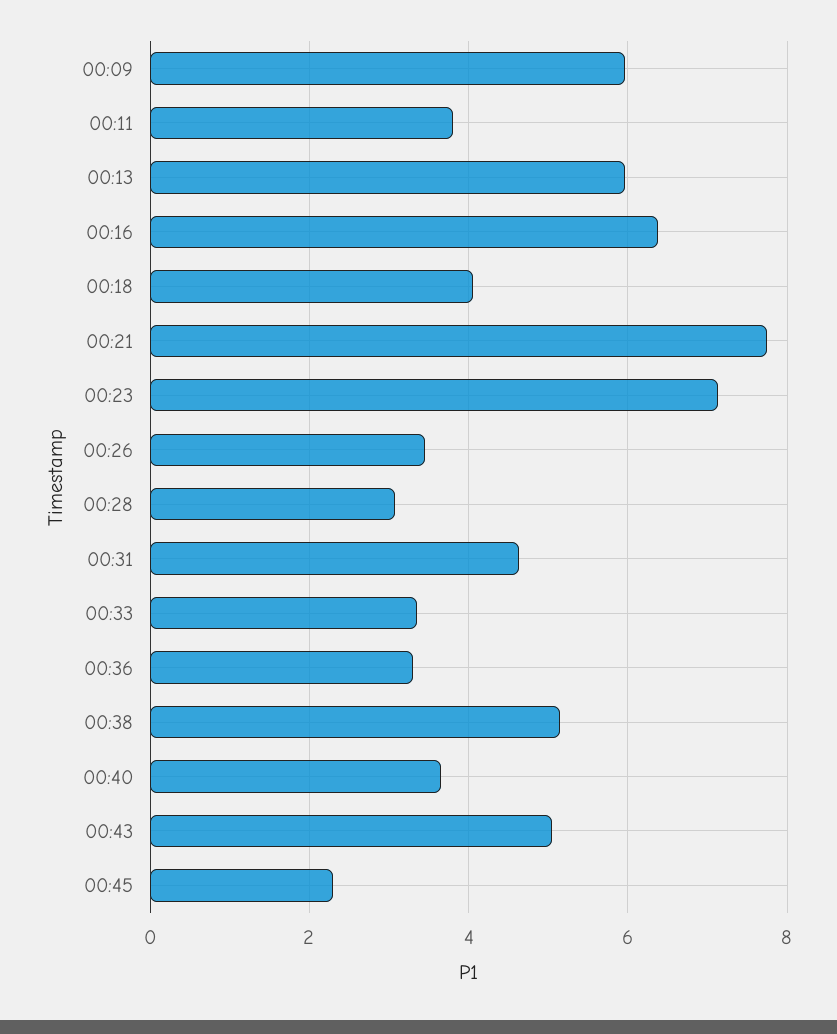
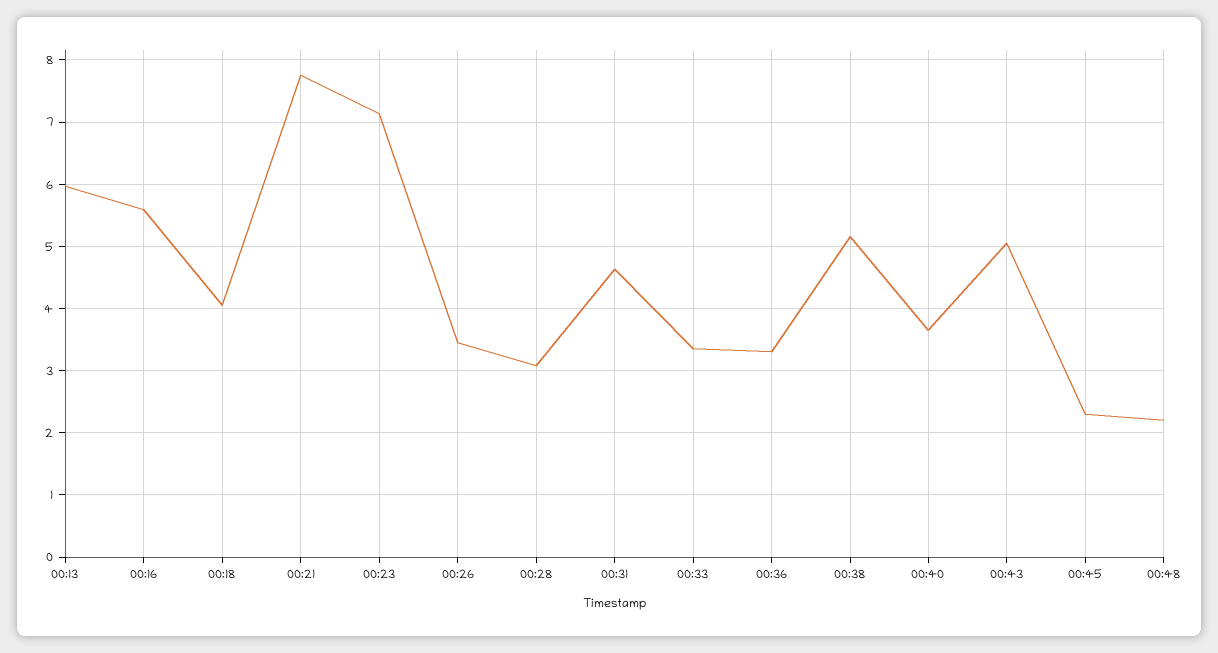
00:09: 6 -> none
00:11: 3.8 -> none
00:16: 6.4 -> 5.6
00:48: none -> 2.2

